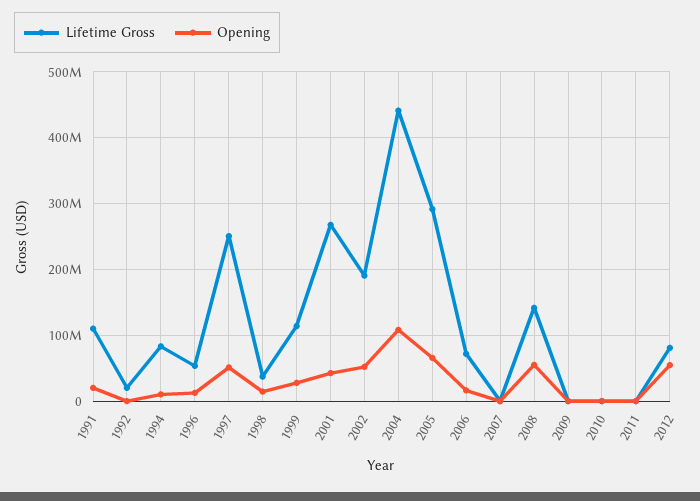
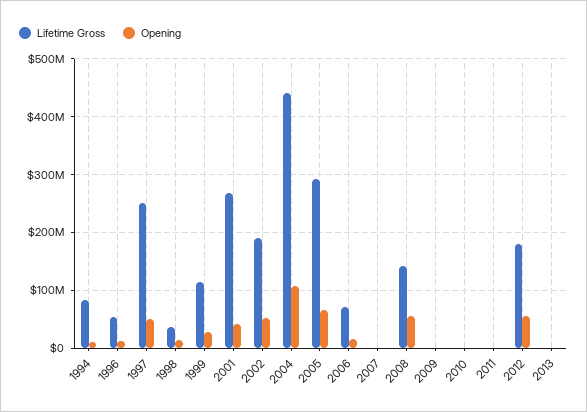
Lifetime Gross, 1991: 110000000 -> none
Opening, 1991: 20000000 -> none
Lifetime Gross, 1992: 20000000 -> none
Opening, 1992: 0 -> none
Lifetime Gross, 2012: 80000000 -> 180000000
Lifetime Gross, 2013: none -> 0
Opening, 2013: none -> 0

